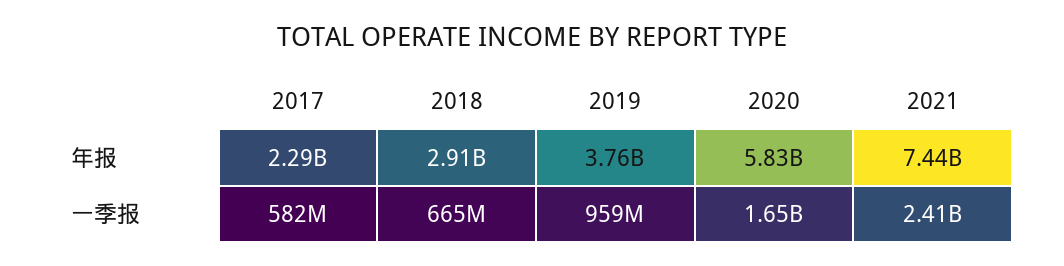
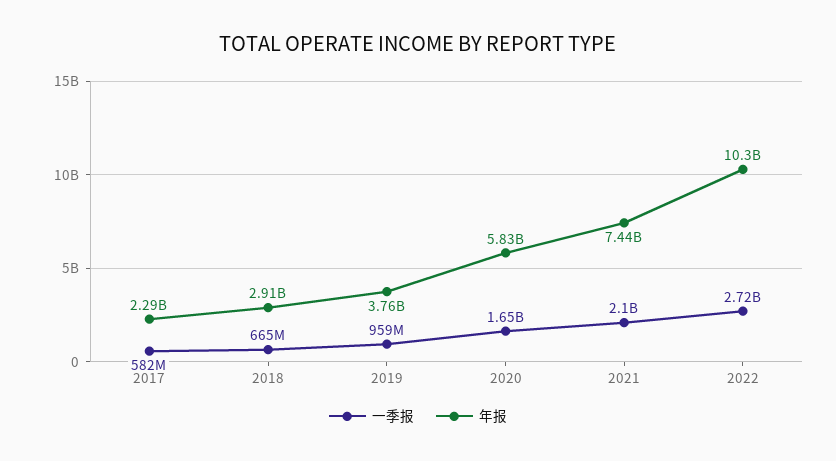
一季报, 2021: 2410000000 -> 2100000000
一季报, 2022: none -> 2720000000
年报, 2022: none -> 10300000000

